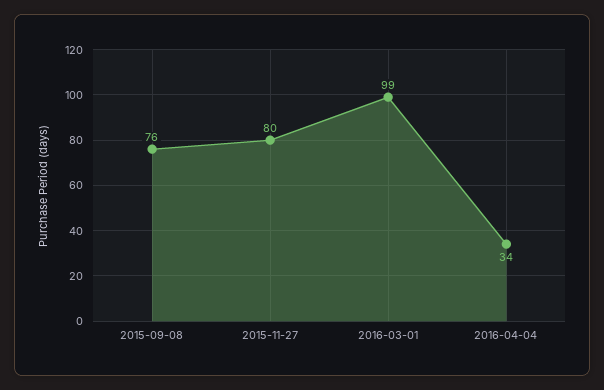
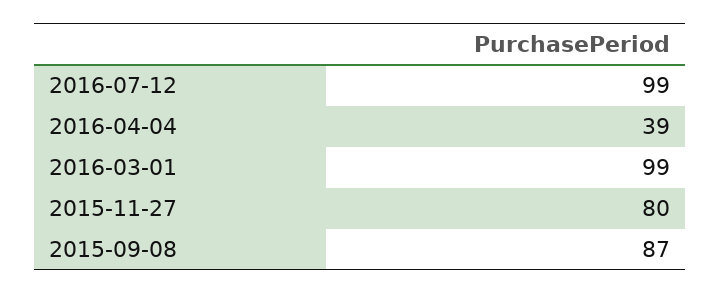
2015-09-08: 76 -> 87
2016-04-04: 34 -> 39
2016-07-12: none -> 99

